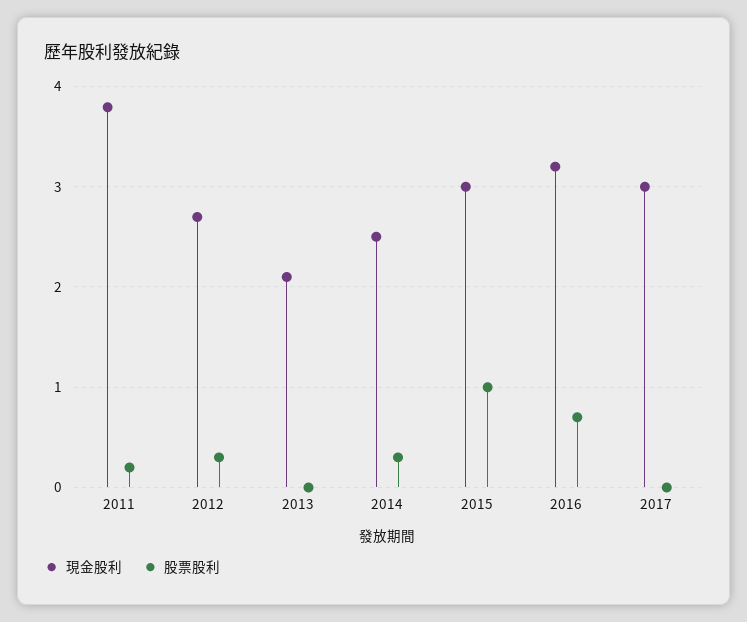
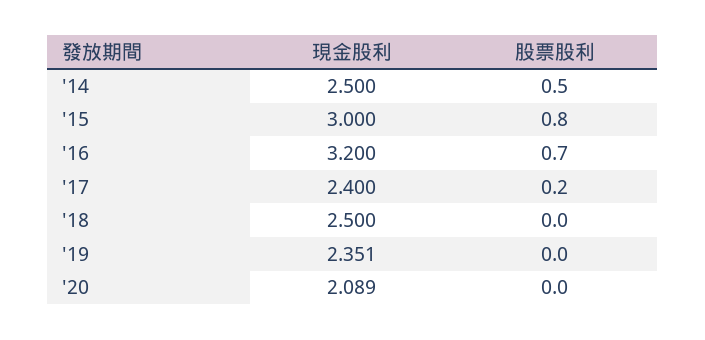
現金股利, 2011: 3.8 -> none
股票股利, 2011: 0.2 -> none
現金股利, 2012: 2.7 -> none
股票股利, 2012: 0.3 -> none
現金股利, 2013: 2.1 -> none
股票股利, 2013: 0 -> none
股票股利, 2014: 0.3 -> 0.5
股票股利, 2015: 1 -> 0.8
現金股利, 2017: 3 -> 2.4
股票股利, 2017: 0 -> 0.2
現金股利, '18: none -> 2.5
股票股利, '18: none -> 0
現金股利, '19: none -> 2.351
股票股利, '19: none -> 0
現金股利, '20: none -> 2.089
股票股利, '20: none -> 0

